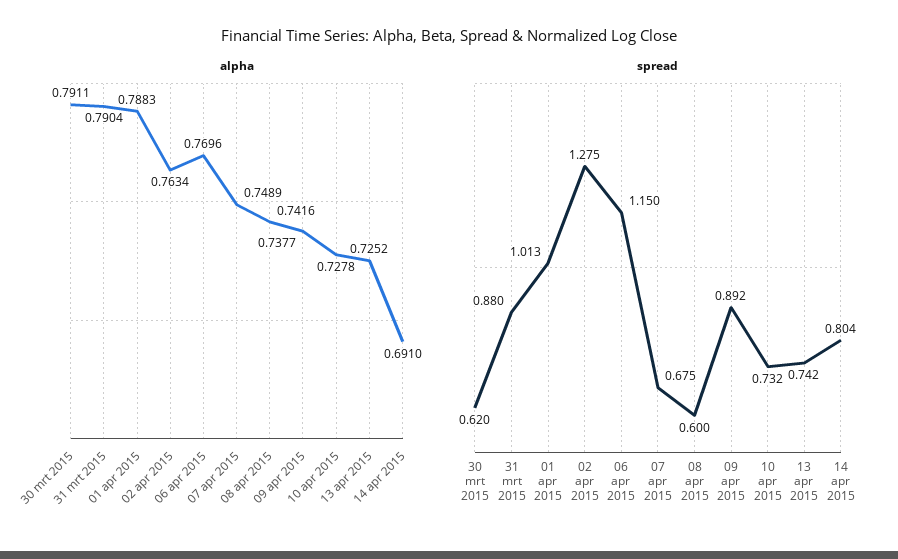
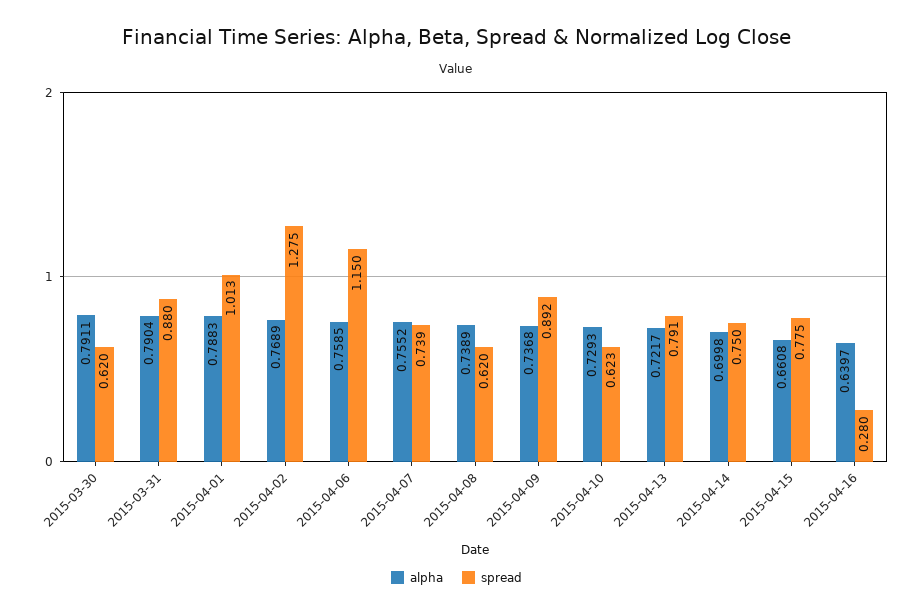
alpha, 02 apr 2015: 0.7634 -> 0.7689
alpha, 06 apr 2015: 0.7696 -> 0.7585
alpha, 07 apr 2015: 0.7489 -> 0.7552
alpha, 08 apr 2015: 0.7416 -> 0.7389
alpha, 09 apr 2015: 0.7377 -> 0.7368
alpha, 10 apr 2015: 0.7278 -> 0.7293
alpha, 13 apr 2015: 0.7252 -> 0.7217
alpha, 14 apr 2015: 0.691 -> 0.6998
spread, 07 apr 2015: 0.675 -> 0.739
spread, 08 apr 2015: 0.6 -> 0.62
spread, 10 apr 2015: 0.732 -> 0.623
spread, 13 apr 2015: 0.742 -> 0.791
spread, 14 apr 2015: 0.804 -> 0.75
alpha, 2015-04-15: none -> 0.6608
spread, 2015-04-15: none -> 0.775
alpha, 2015-04-16: none -> 0.6397
spread, 2015-04-16: none -> 0.28

